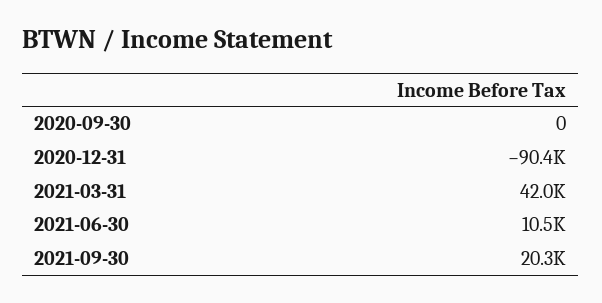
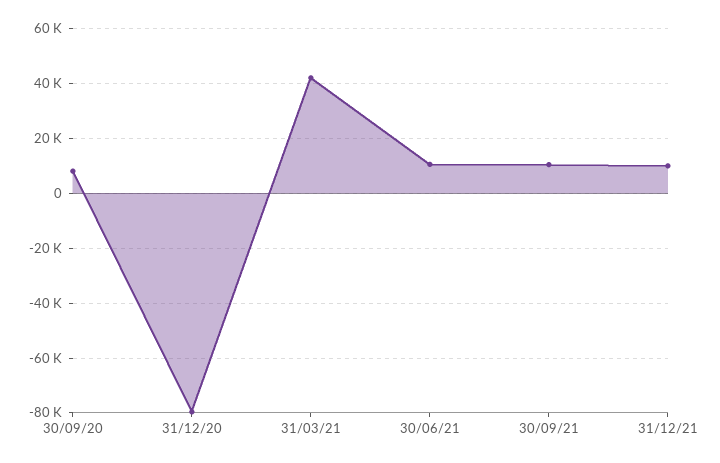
2020-09-30: 0 -> 7500
2020-12-31: -90400 -> -80000
2021-09-30: 20300 -> 10000
31/12/21: none -> 10000

